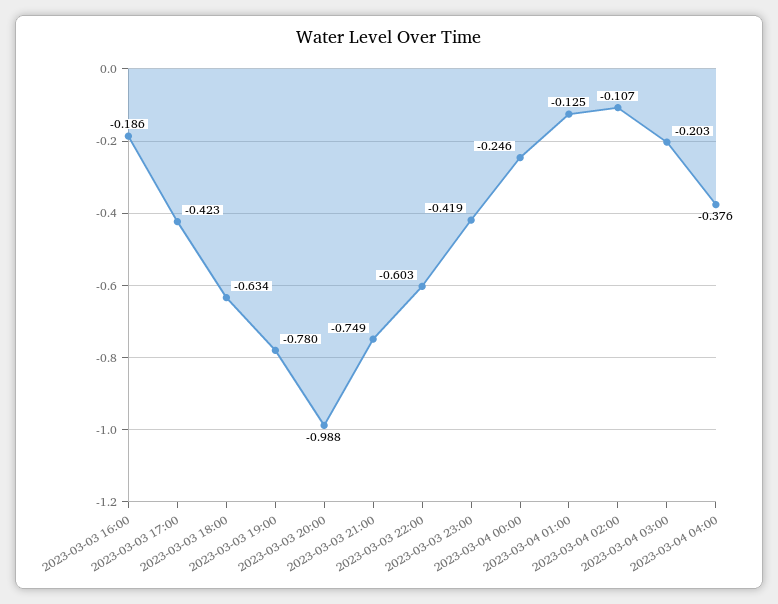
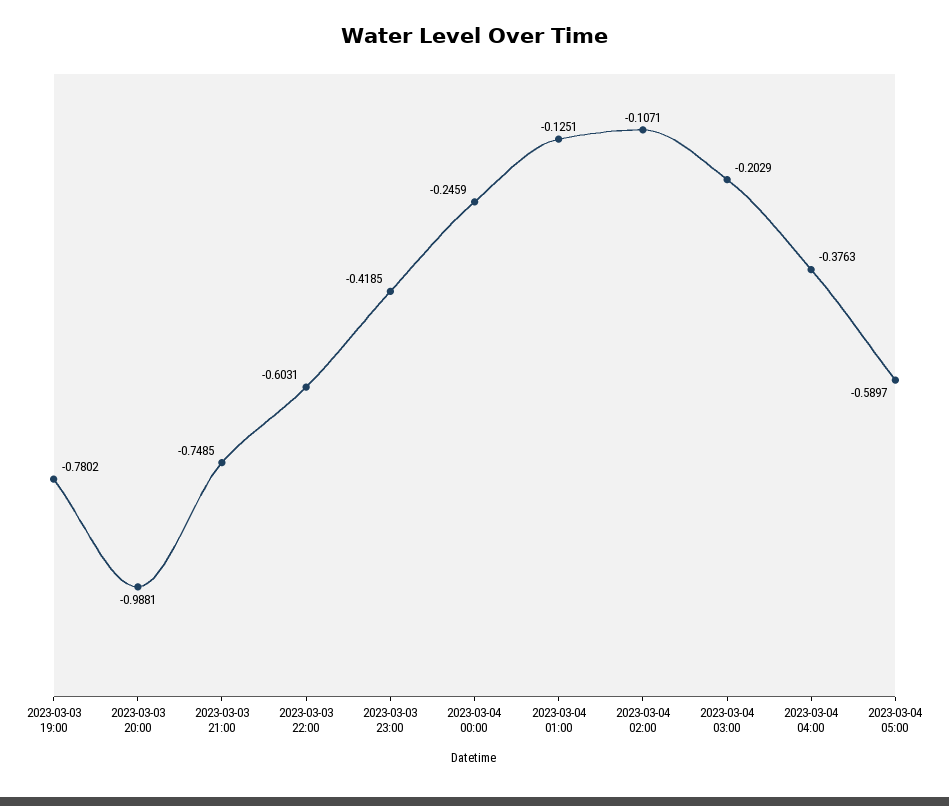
2023-03-03 16:00: -0.186 -> none
2023-03-03 17:00: -0.423 -> none
2023-03-03 18:00: -0.634 -> none
2023-03-04 05:00: none -> -0.5897

